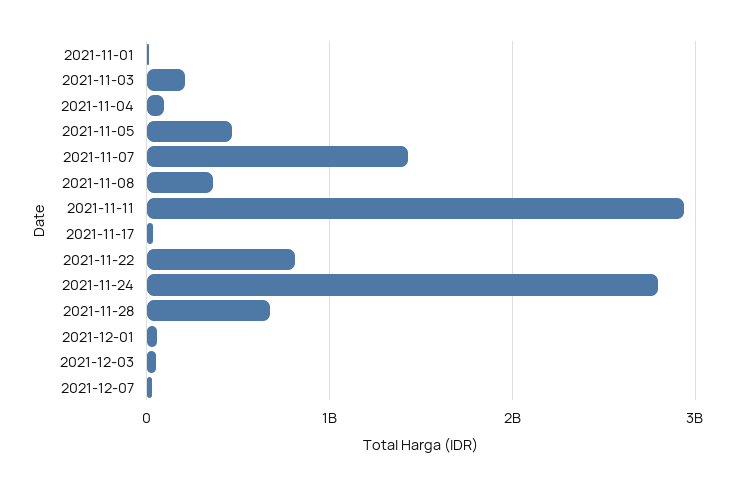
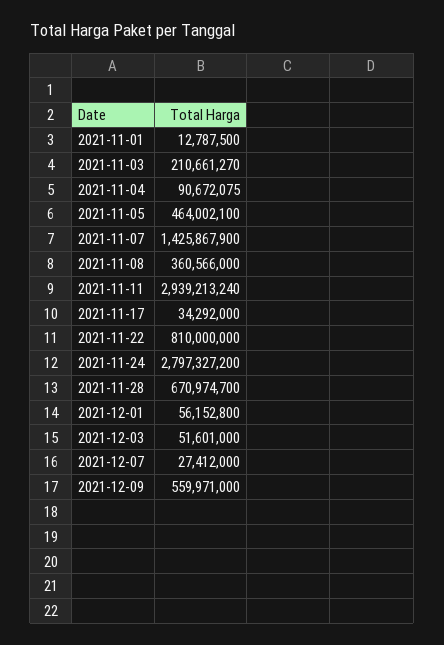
2021-12-09: none -> 559971000

